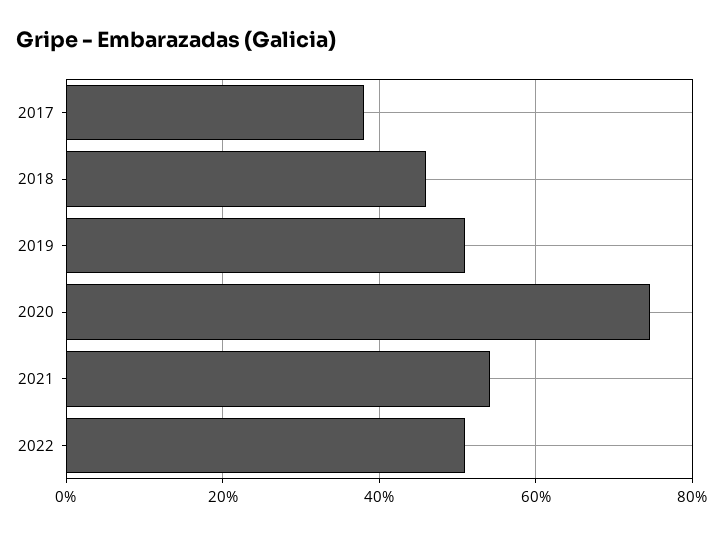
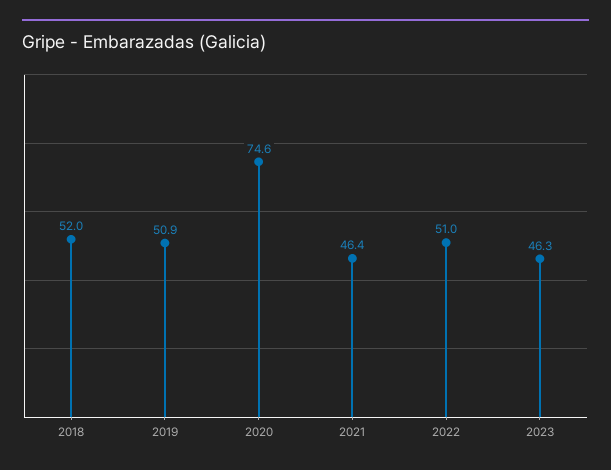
2017: 38 -> none
2018: 46 -> 52
2021: 54 -> 46.4
2023: none -> 46.3

